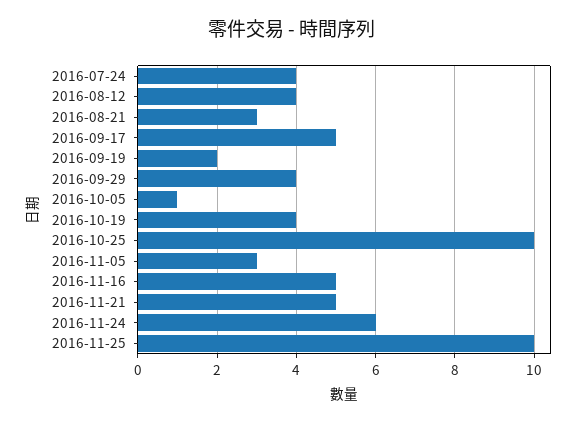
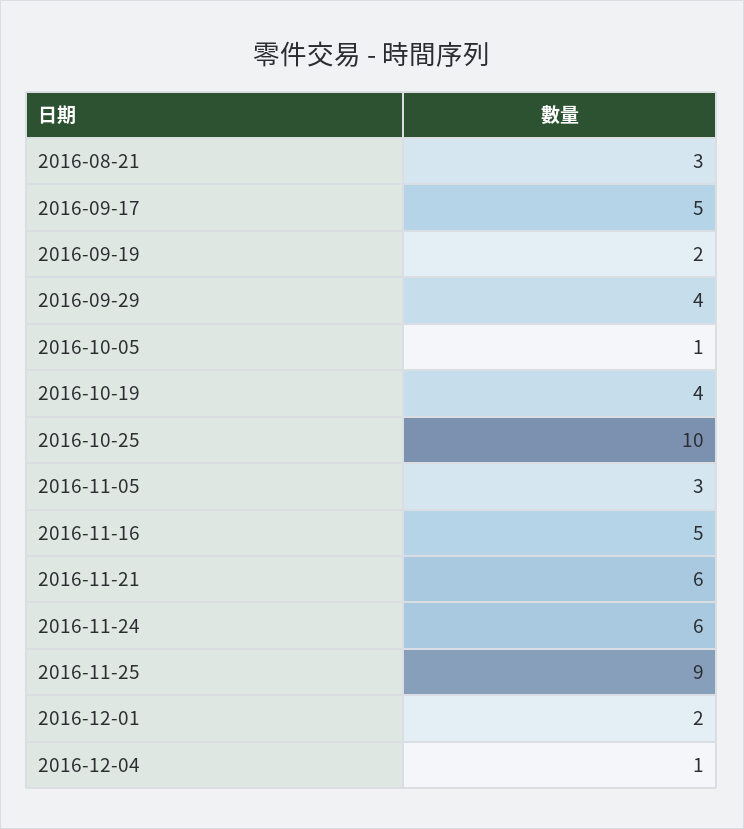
2016-07-24: 4 -> none
2016-08-12: 4 -> none
2016-11-21: 5 -> 6
2016-11-25: 10 -> 9
2016-12-01: none -> 2
2016-12-04: none -> 1

